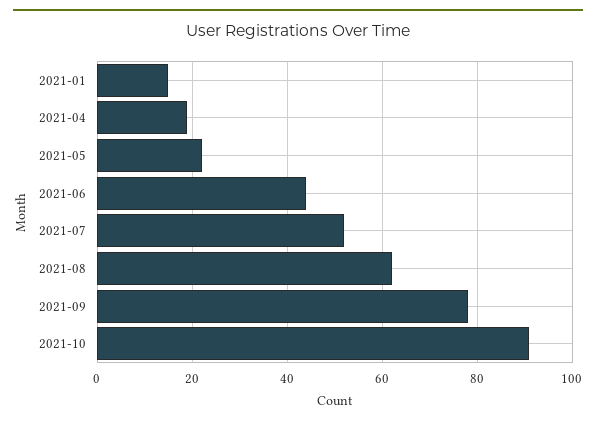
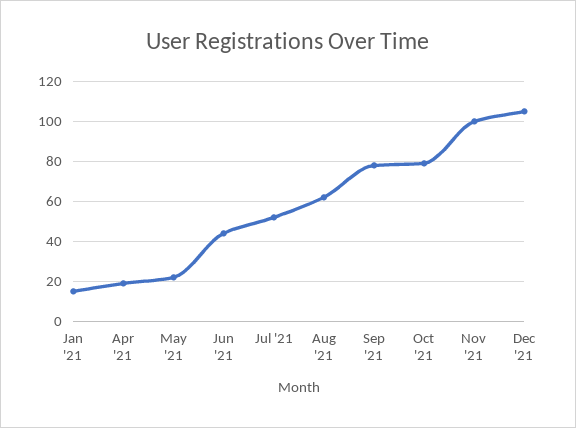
2021-10: 90 -> 80
Nov '21: none -> 100
Dec '21: none -> 105

